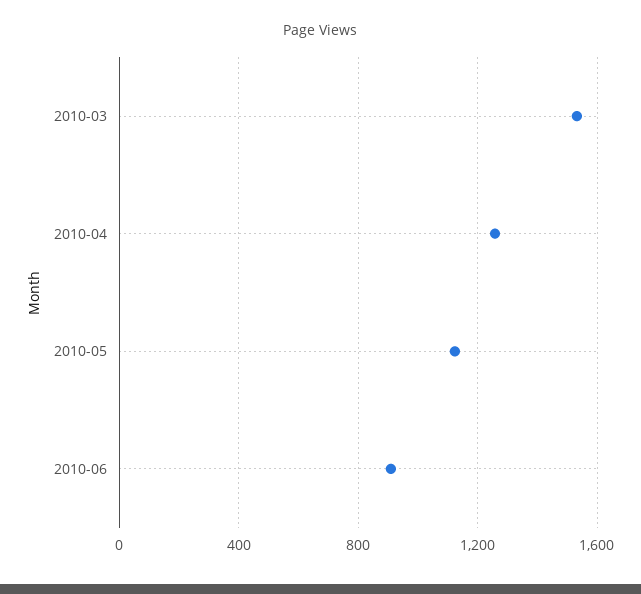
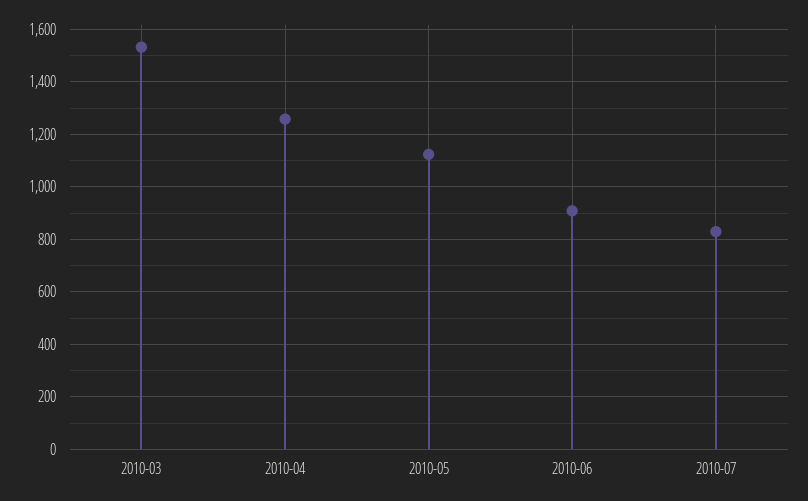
2010-07: none -> 825

